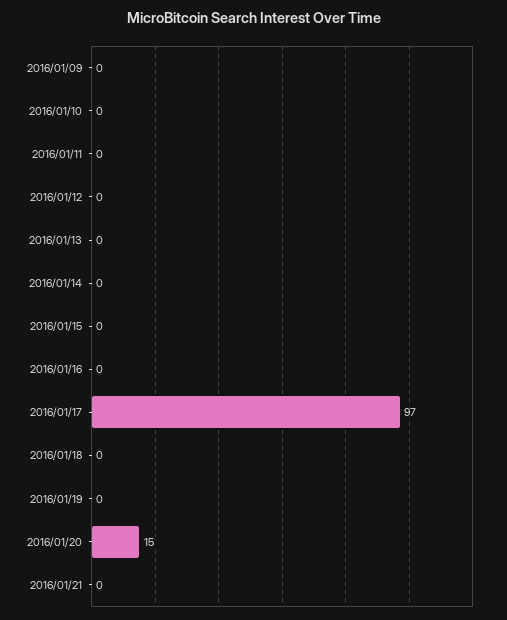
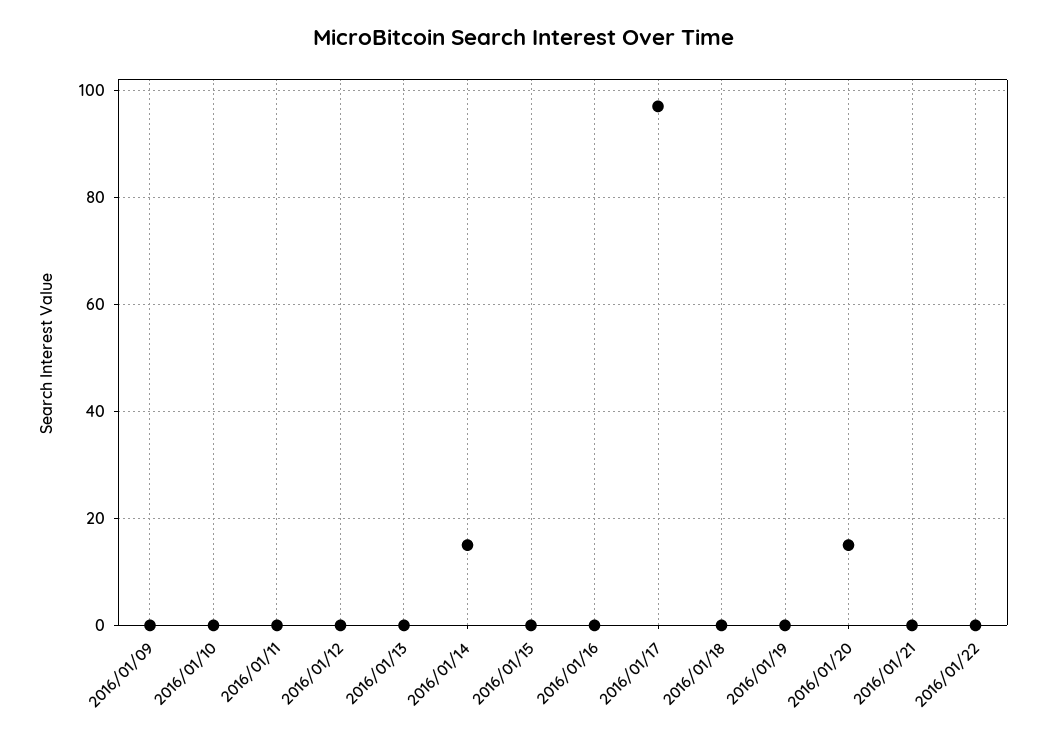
2016/01/14: 0 -> 15
2016/01/22: none -> 0

